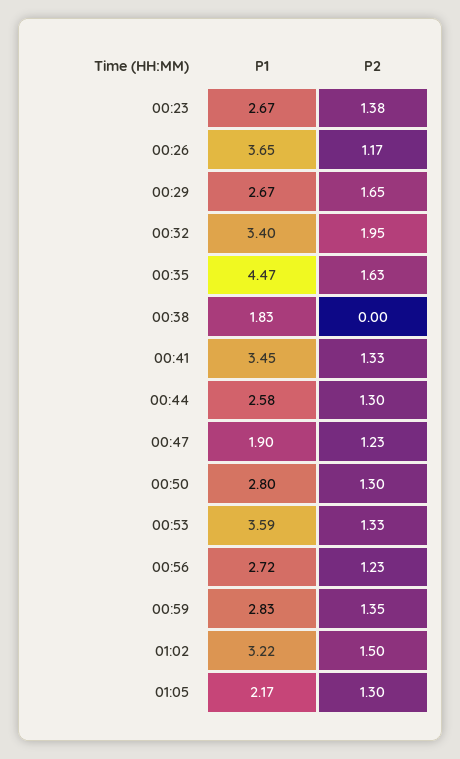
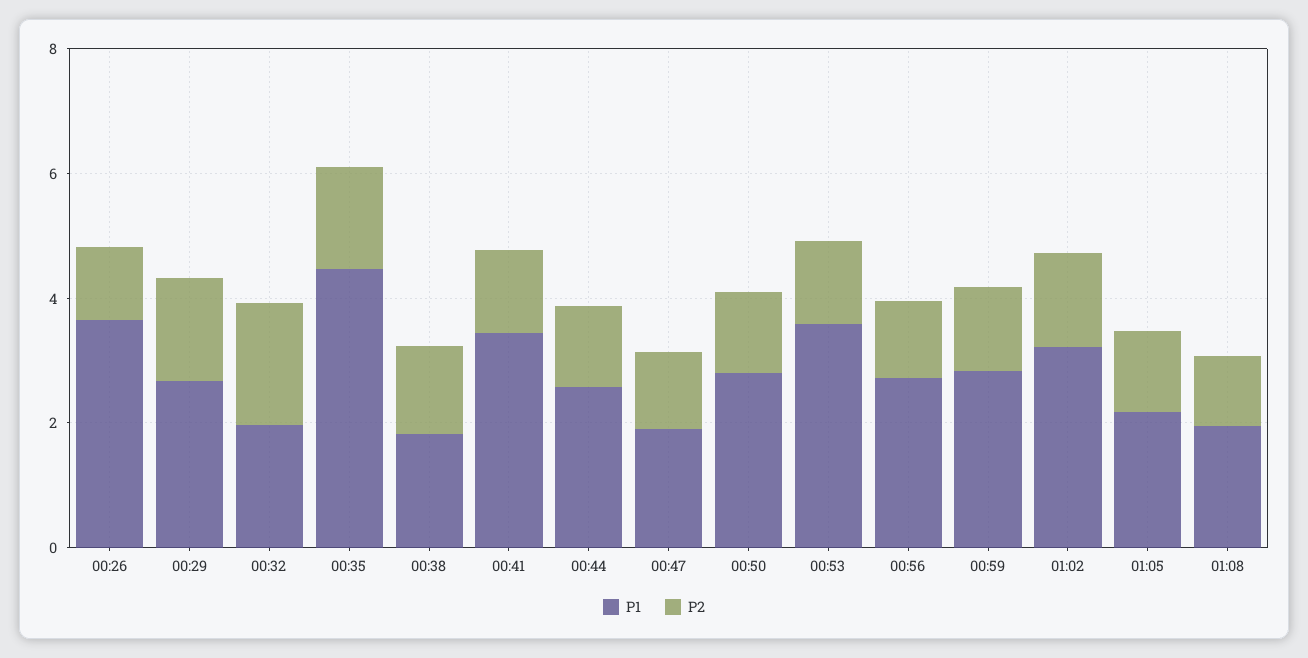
P1, 00:23: 2.67 -> none
P2, 00:23: 1.38 -> none
P1, 00:32: 3.4 -> 2
P2, 00:38: 0 -> 1.5
P1, 01:08: none -> 2
P2, 01:08: none -> 1

